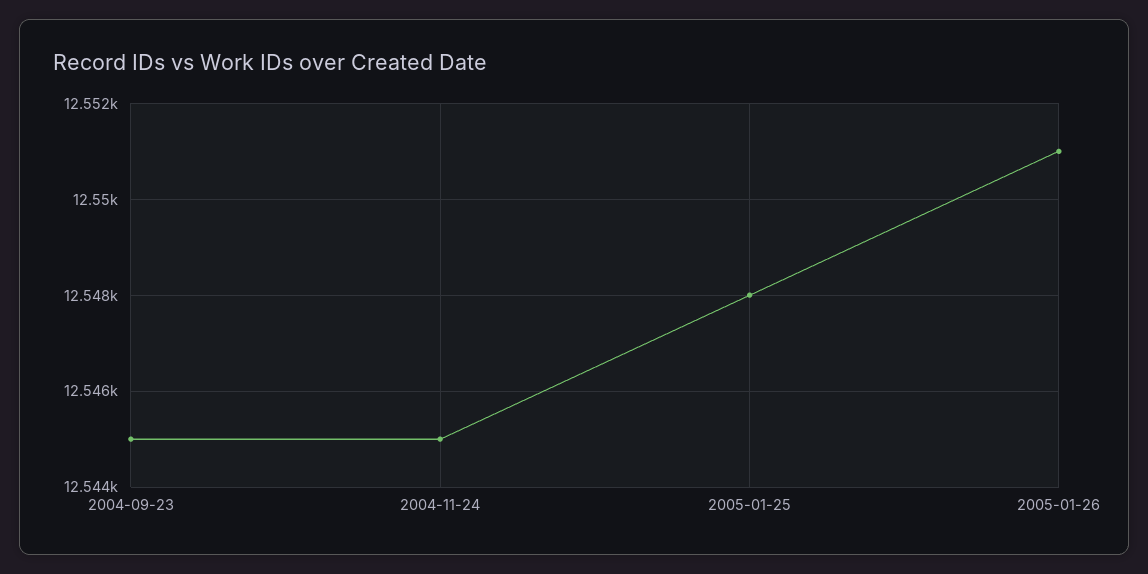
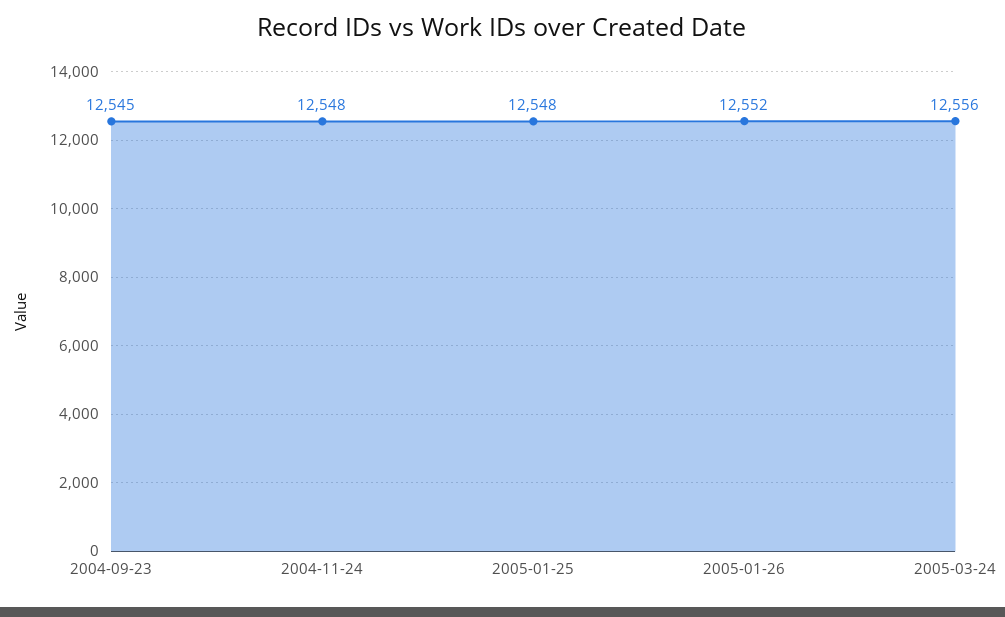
2004-11-24: 12545 -> 12548
2005-01-26: 12551 -> 12552
2005-03-24: none -> 12556

